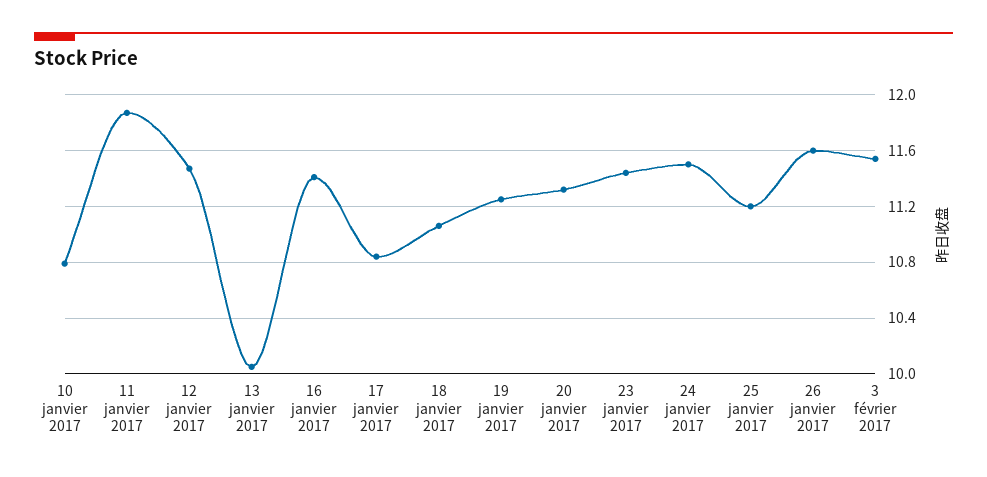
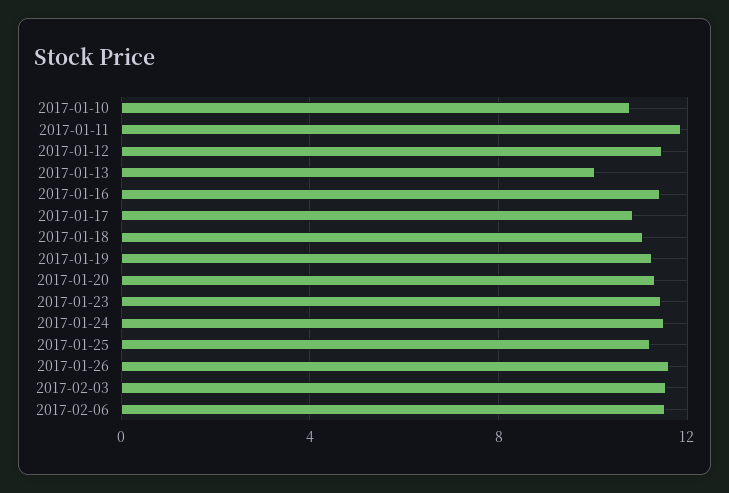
2017-02-06: none -> 11.5

